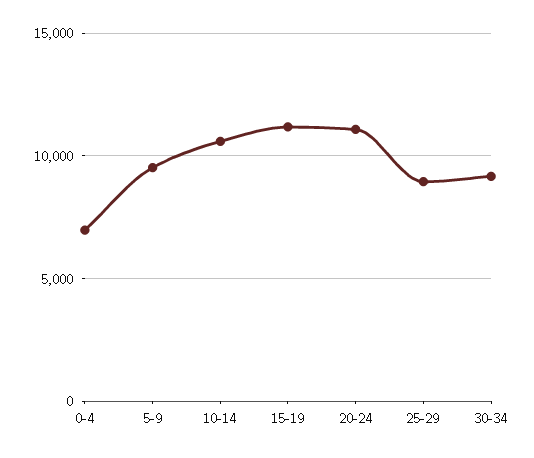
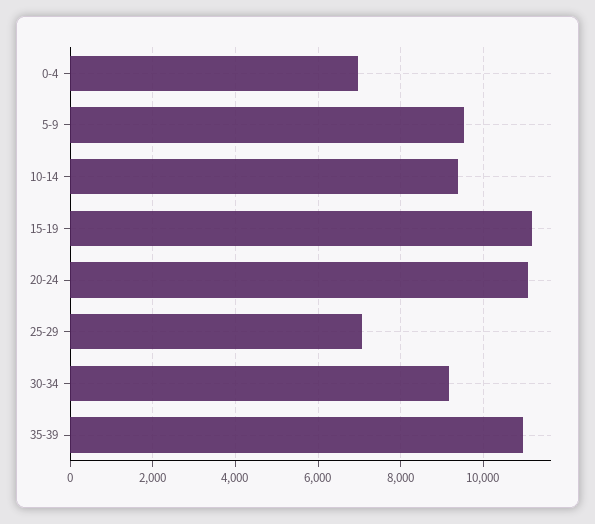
10-14: 10500 -> 9400
25-29: 9000 -> 7000
35-39: none -> 11000

